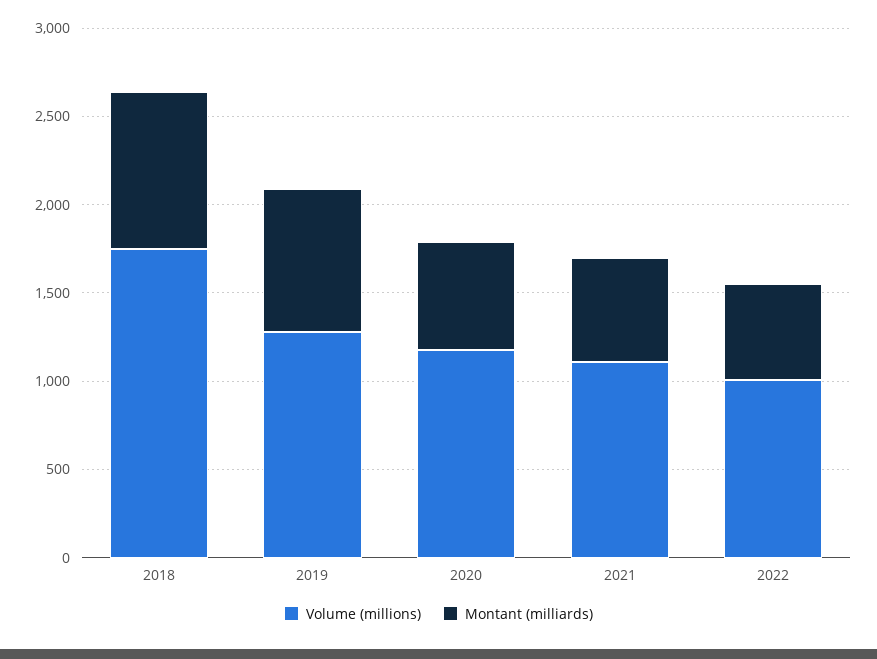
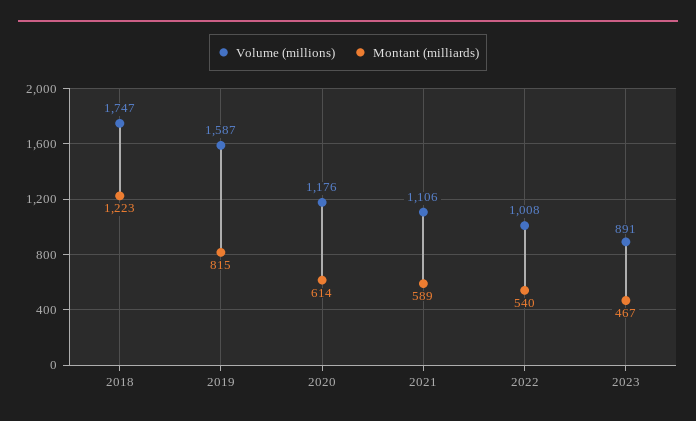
Montant (milliards), 2018: 900 -> 1223
Volume (millions), 2019: 1300 -> 1587
Volume (millions), 2023: none -> 891
Montant (milliards), 2023: none -> 467

